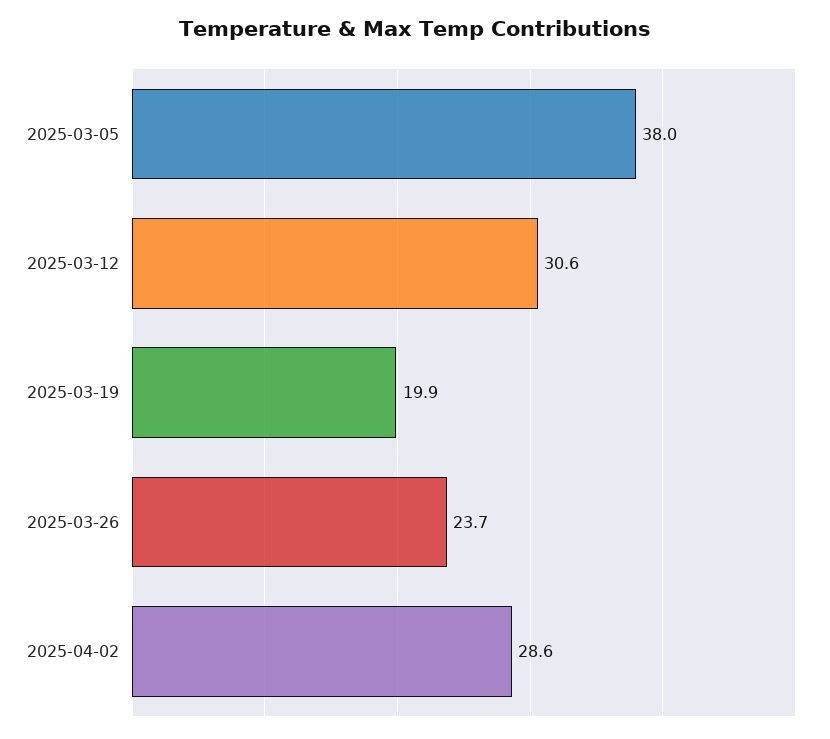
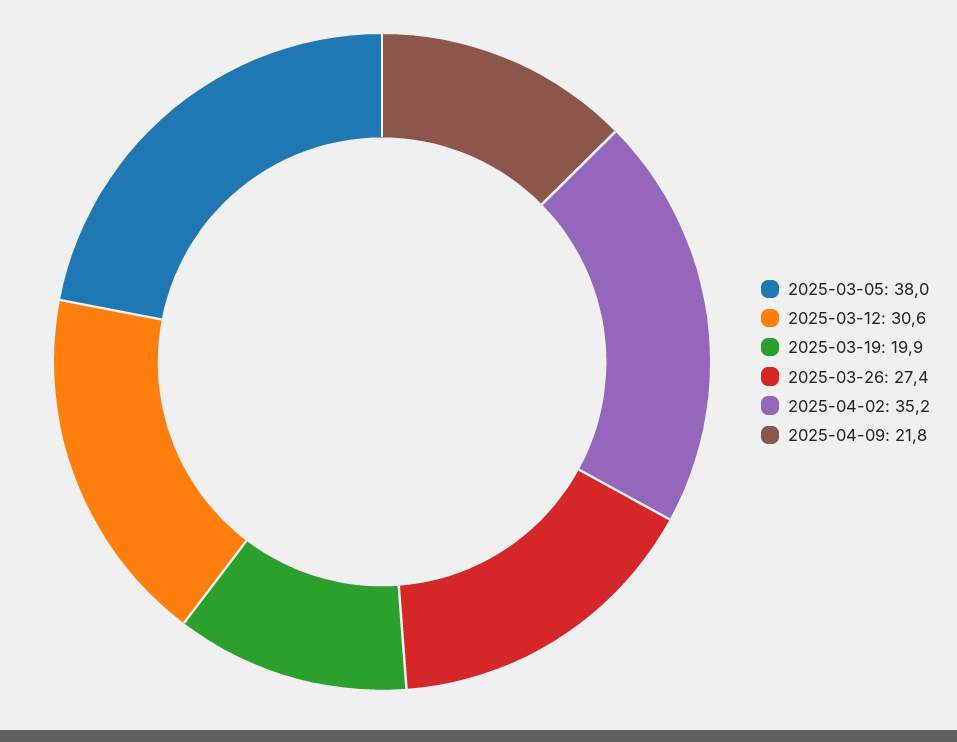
2025-03-26: 23.7 -> 27.4
2025-04-02: 28.6 -> 35.2
2025-04-09: none -> 21.8

